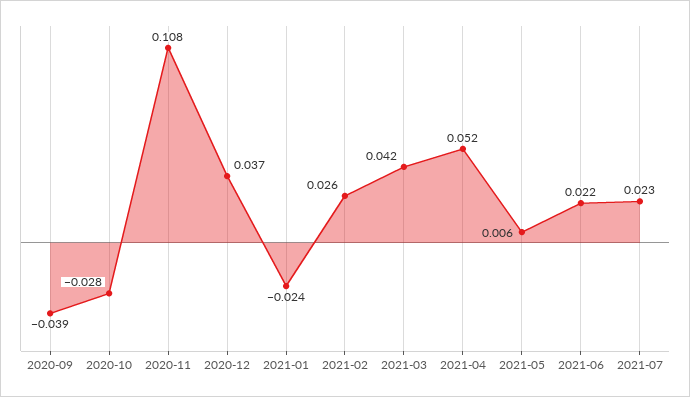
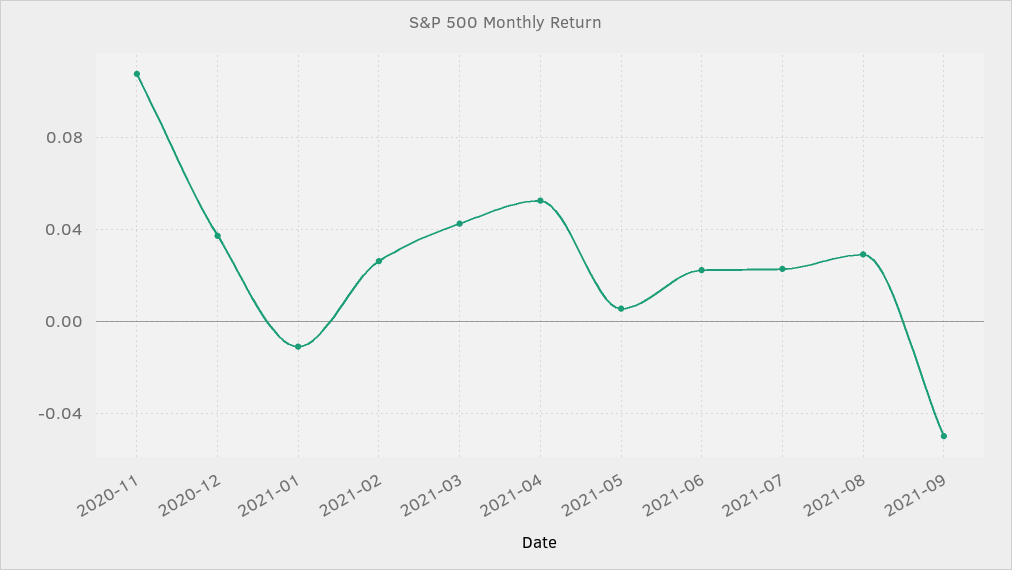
2020-09: -0.039 -> none
2020-10: -0.028 -> none
2021-01: -0.024 -> -0.01
2021-08: none -> 0.03
2021-09: none -> -0.05

